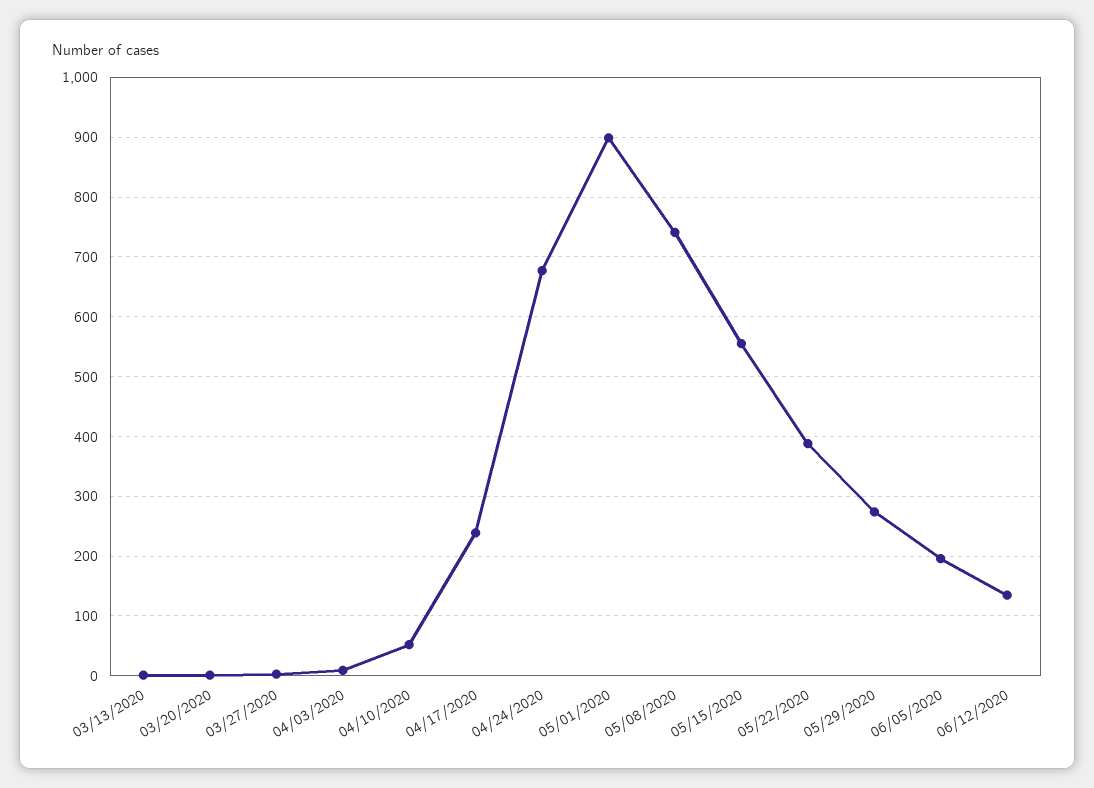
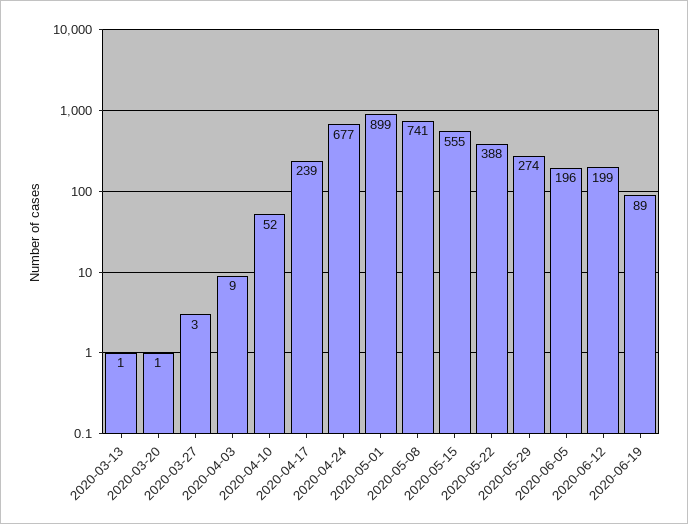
06/12/2020: 140 -> 199
2020-06-19: none -> 89

